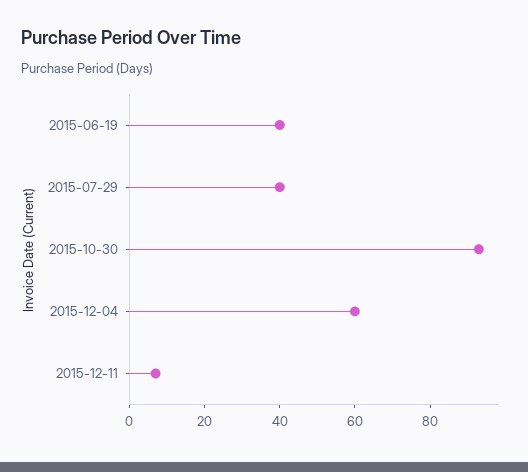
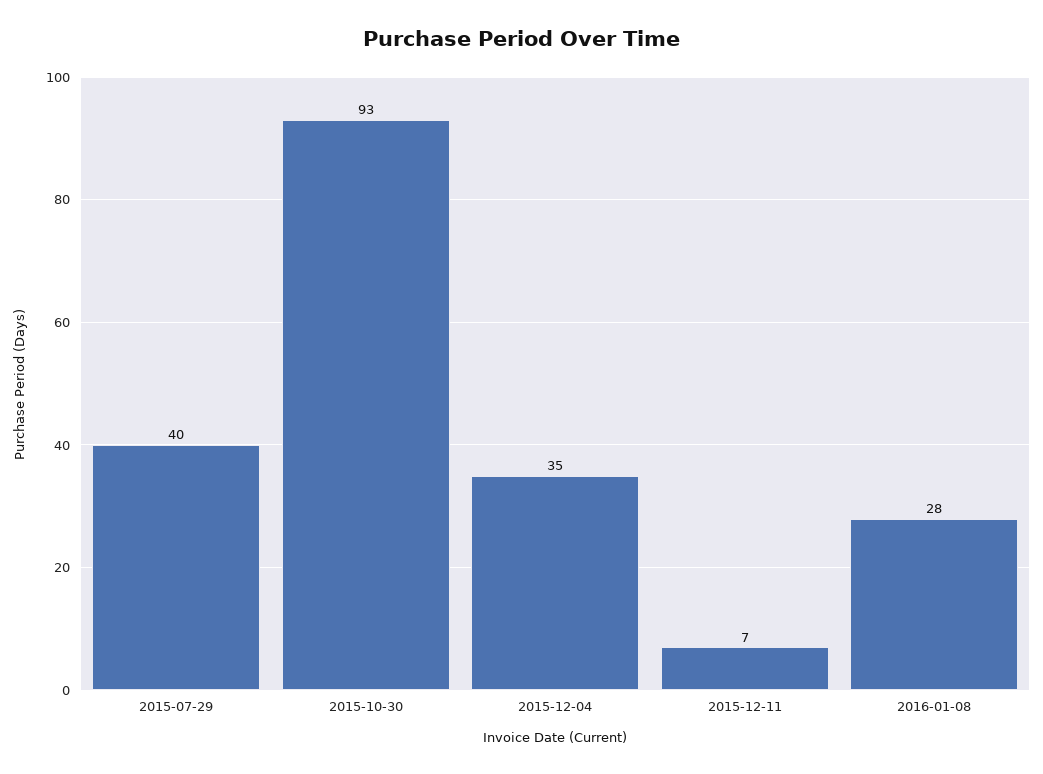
2015-06-19: 40 -> none
2015-12-04: 60 -> 35
2016-01-08: none -> 28

